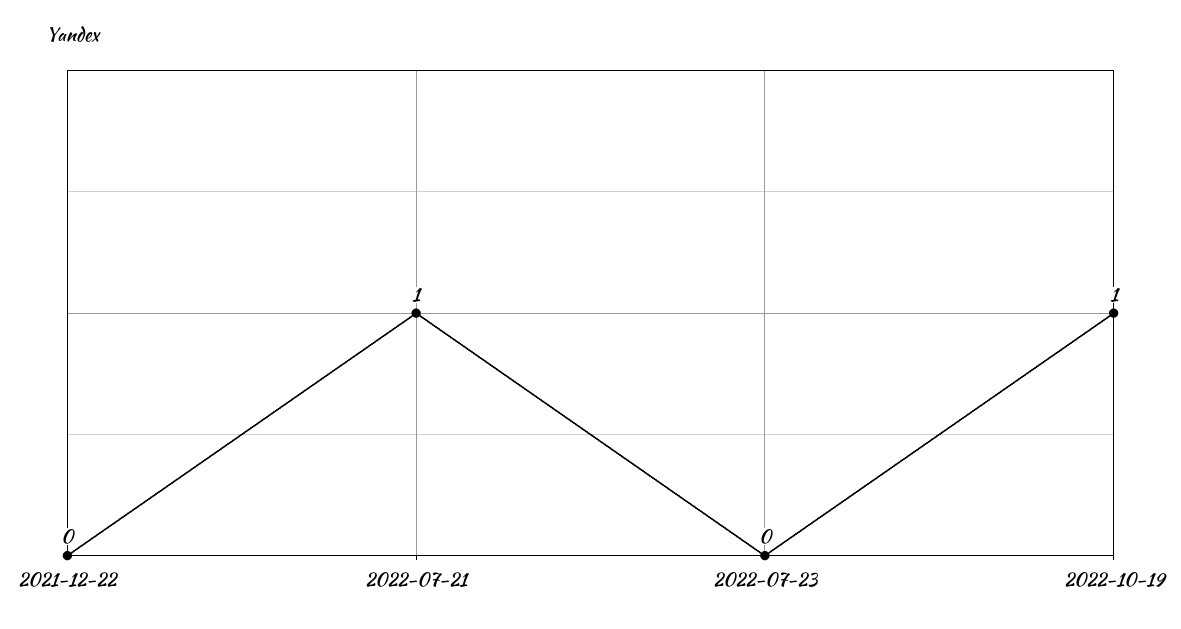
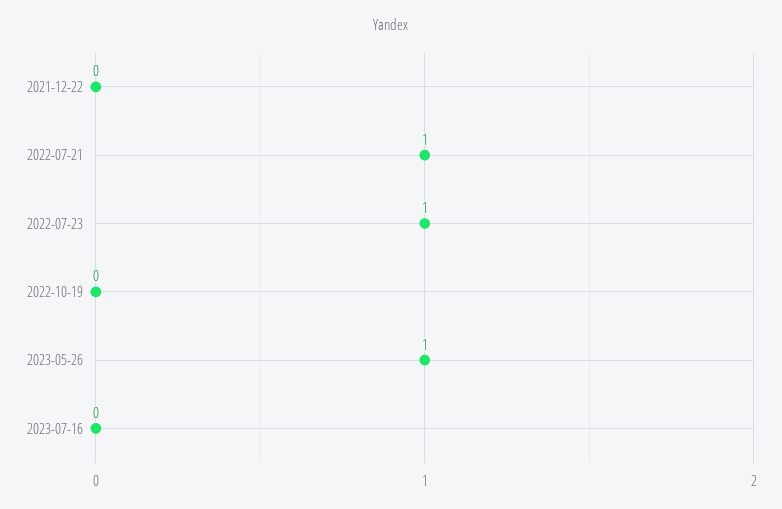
2022-07-23: 0 -> 1
2022-10-19: 1 -> 0
2023-05-26: none -> 1
2023-07-16: none -> 0

